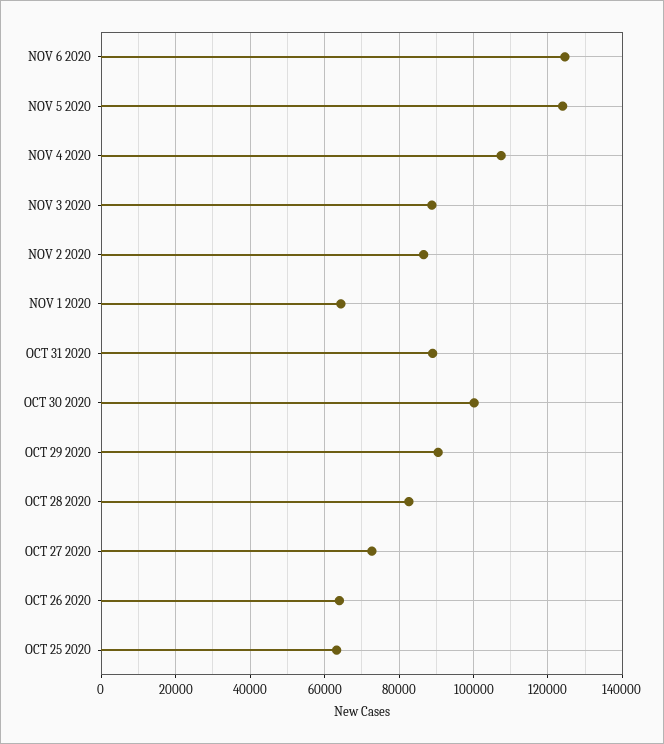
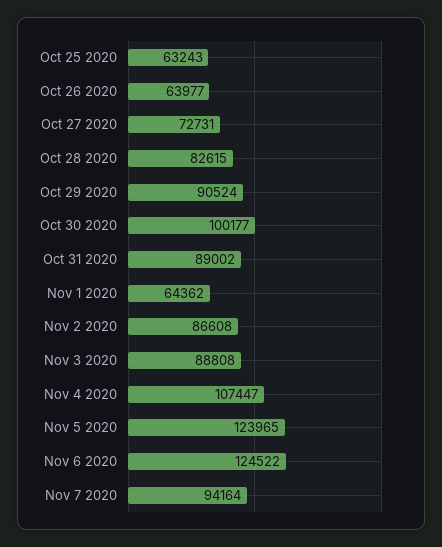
Nov 7 2020: none -> 94164

